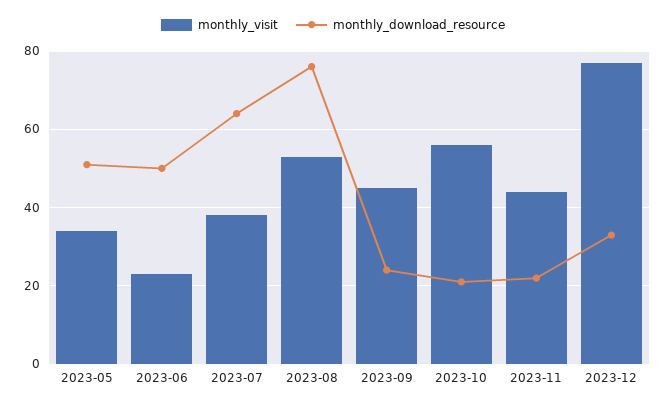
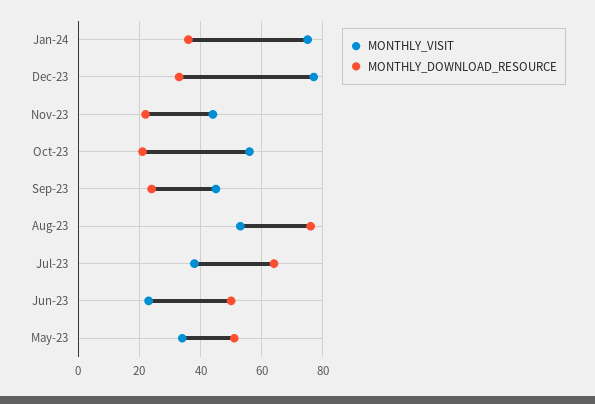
monthly_visit, Jan-24: none -> 75
monthly_download_resource, Jan-24: none -> 35

